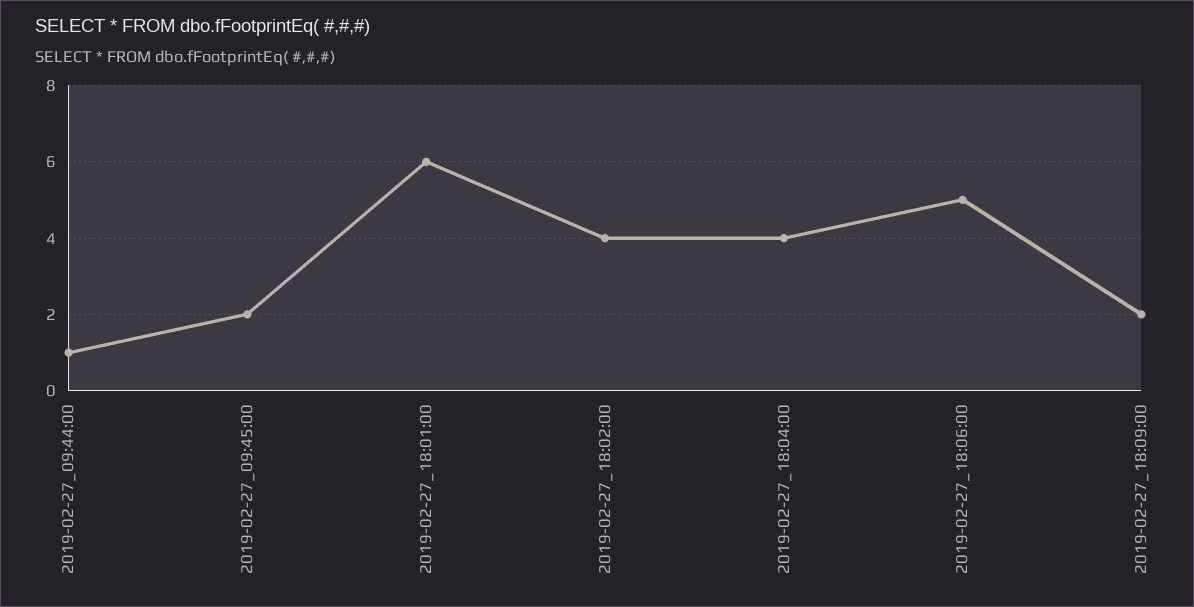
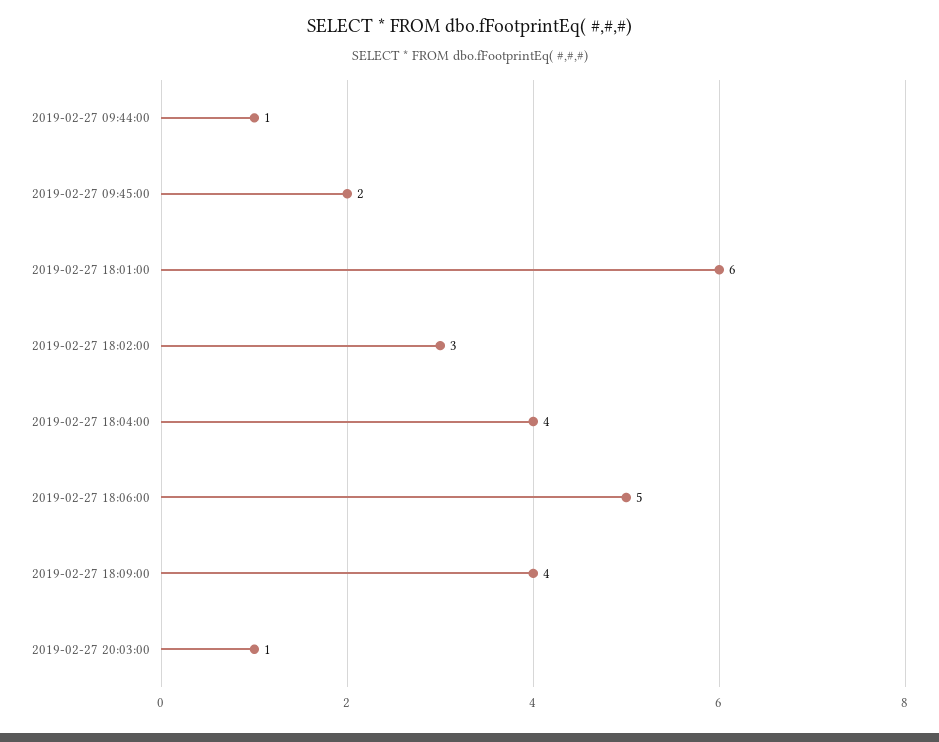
2019-02-27_18:02:00: 4 -> 3
2019-02-27_18:09:00: 2 -> 4
2019-02-27 20:03:00: none -> 1

